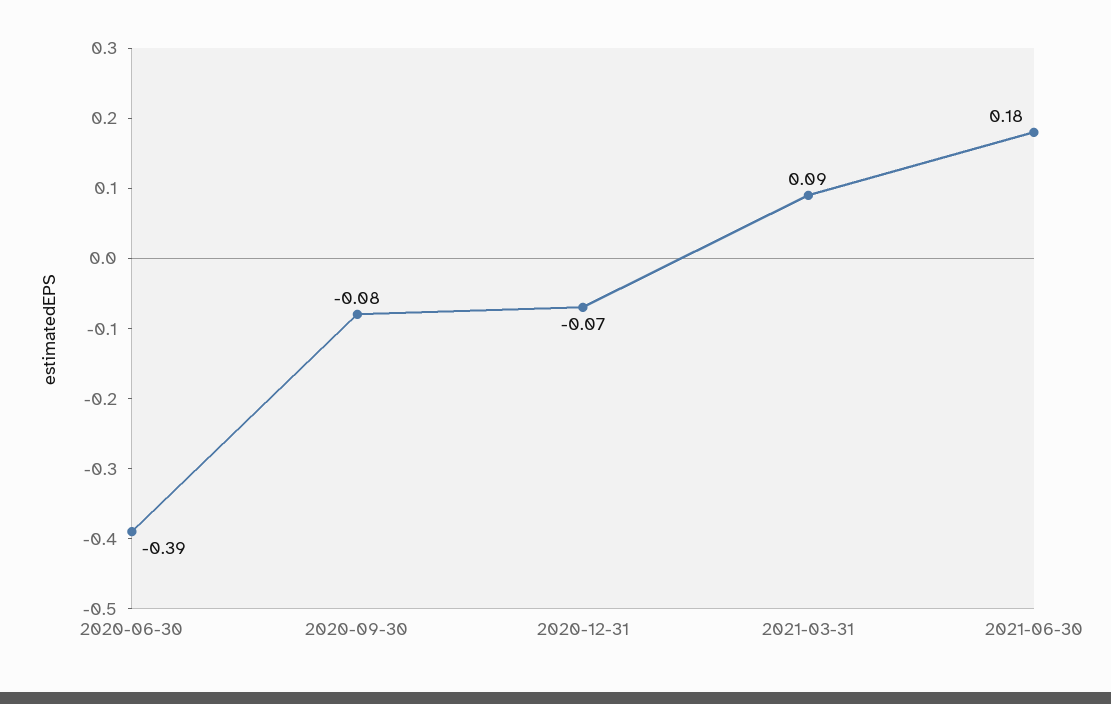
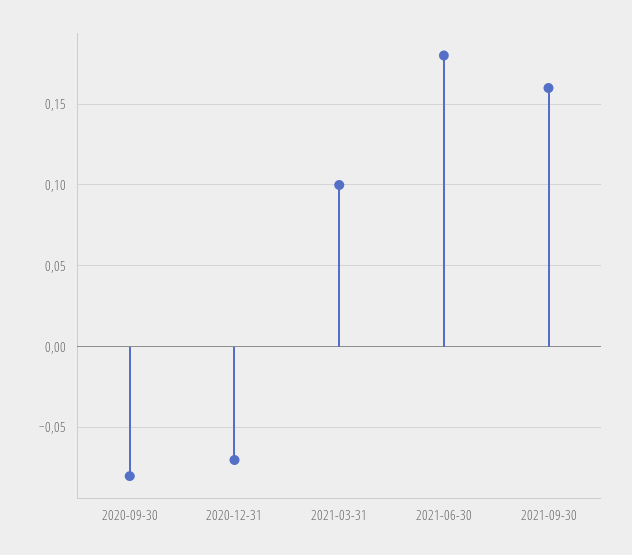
2020-06-30: -0.39 -> none
2021-03-31: 0.09 -> 0.1
2021-09-30: none -> 0.16

